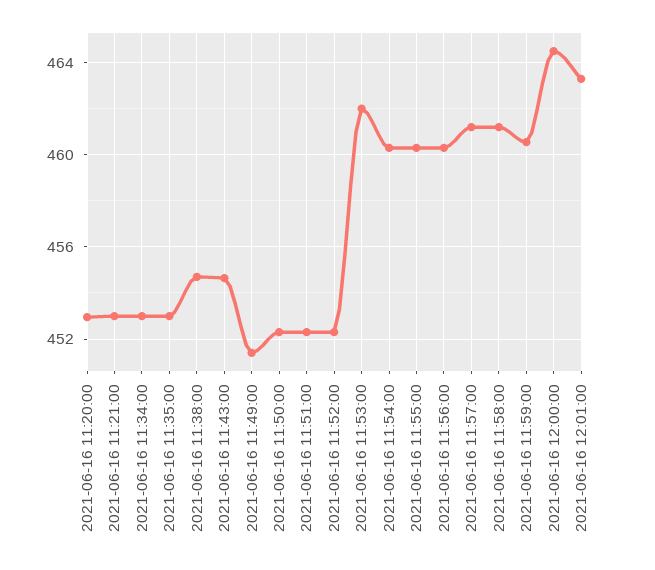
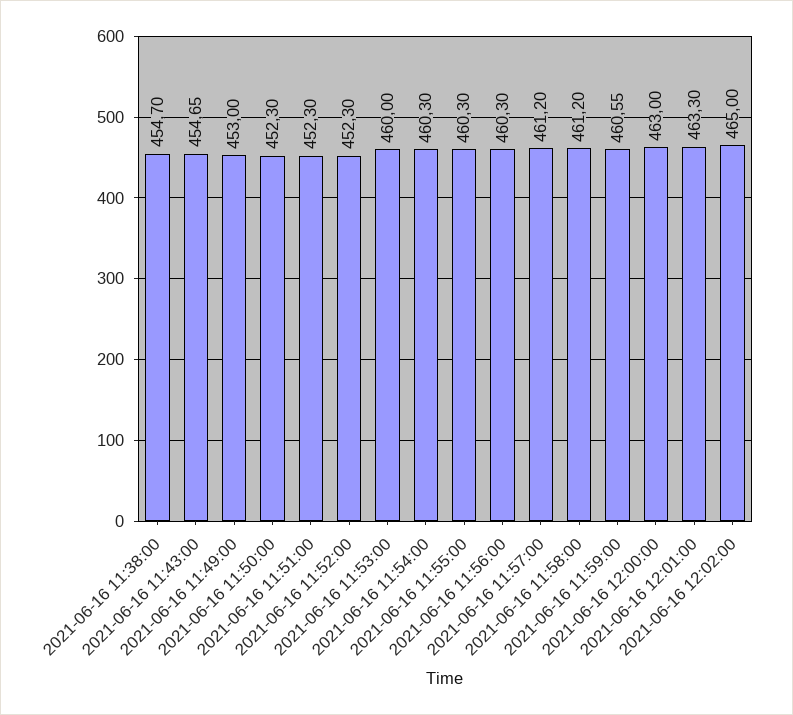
2021-06-16 11:20:00: 453 -> none
2021-06-16 11:21:00: 453 -> none
2021-06-16 11:34:00: 453 -> none
2021-06-16 11:35:00: 453 -> none
2021-06-16 11:49:00: 451.5 -> 453
2021-06-16 11:53:00: 462 -> 460
2021-06-16 12:00:00: 464.5 -> 463
2021-06-16 12:02:00: none -> 465

